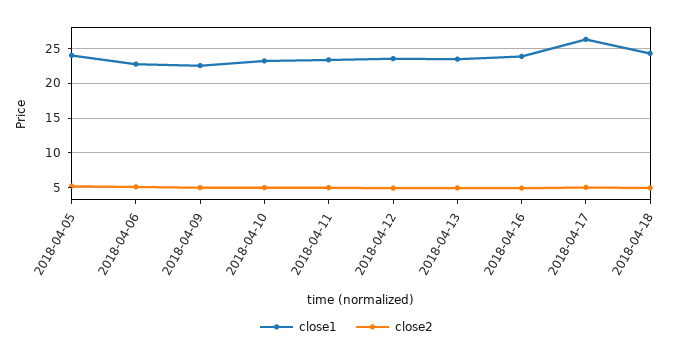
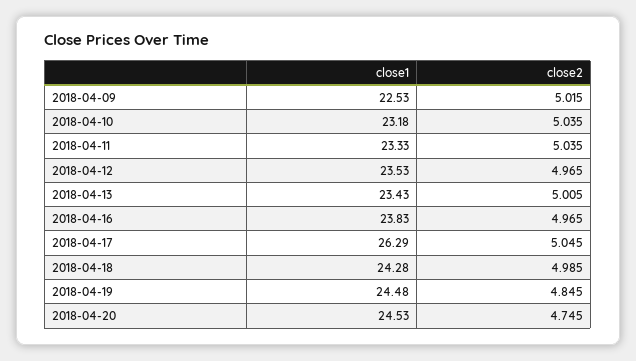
close1, 2018-04-05: 24 -> none
close2, 2018-04-05: 5 -> none
close1, 2018-04-06: 23 -> none
close2, 2018-04-06: 5 -> none
close1, 2018-04-19: none -> 24.48
close2, 2018-04-19: none -> 4.845
close1, 2018-04-20: none -> 24.53
close2, 2018-04-20: none -> 4.745

